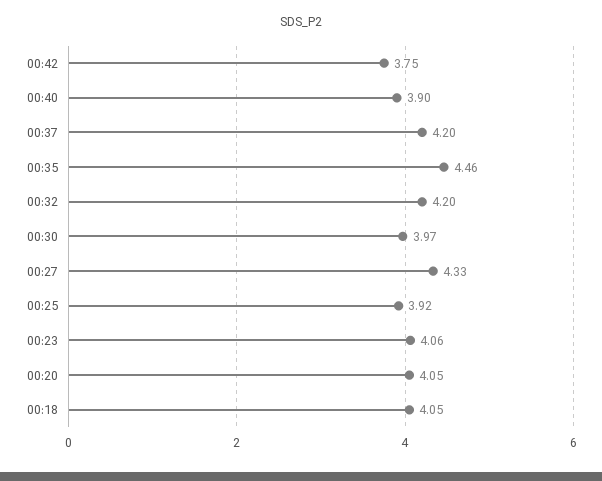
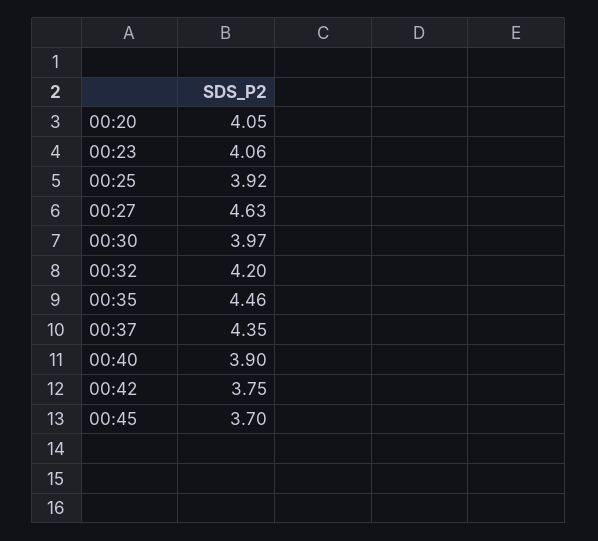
00:37: 4.2 -> 4.35
00:27: 4.33 -> 4.63
00:18: 4.05 -> none
00:45: none -> 3.7

